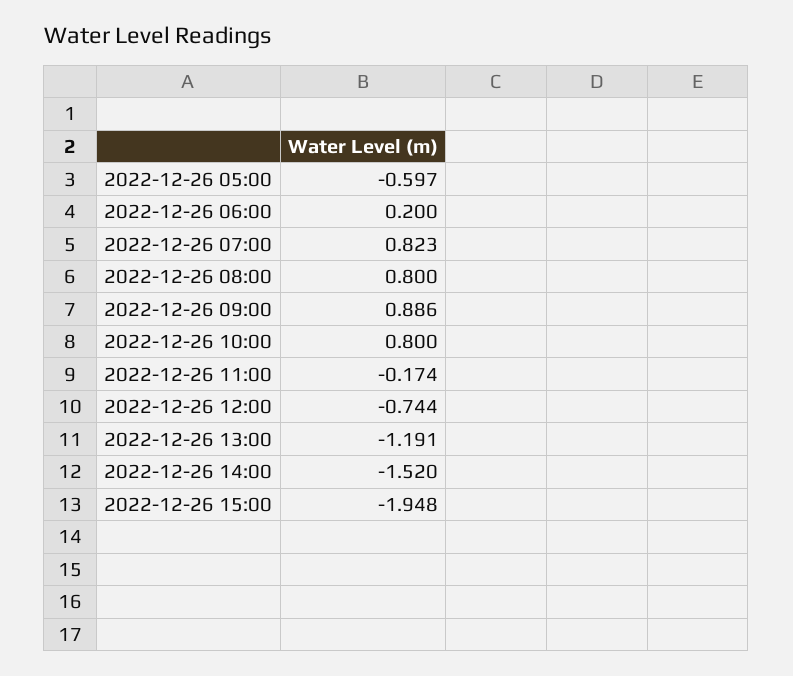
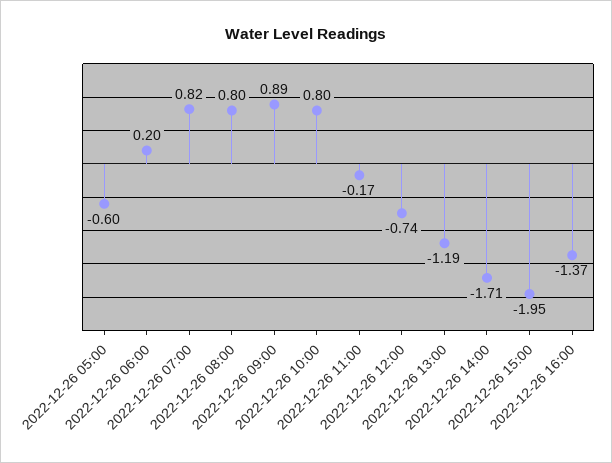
2022-12-26 14:00: -1.52 -> -1.71
2022-12-26 16:00: none -> -1.37

